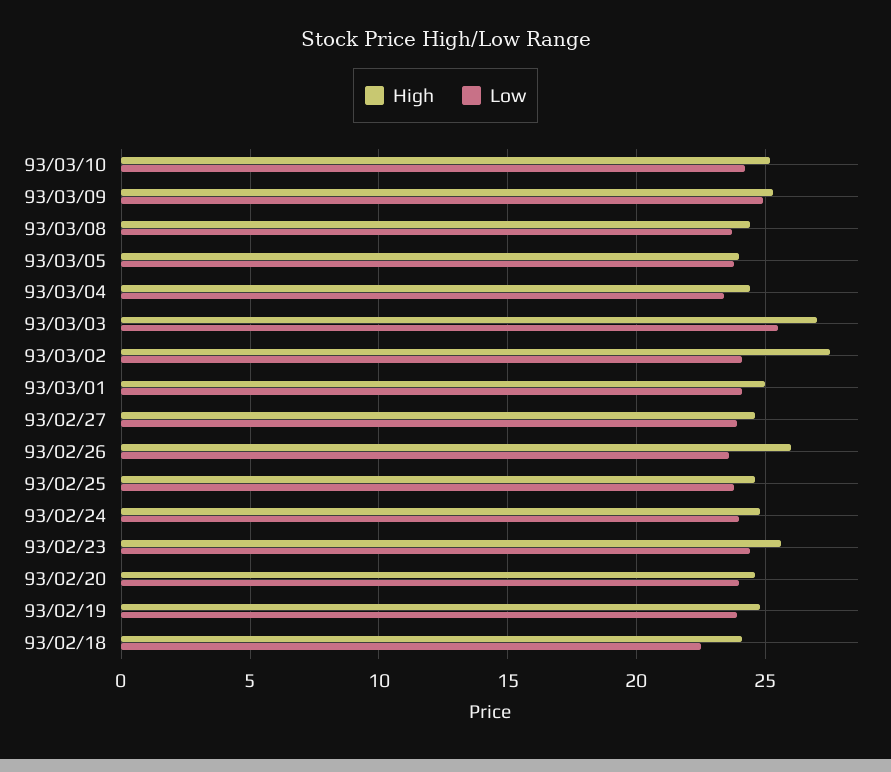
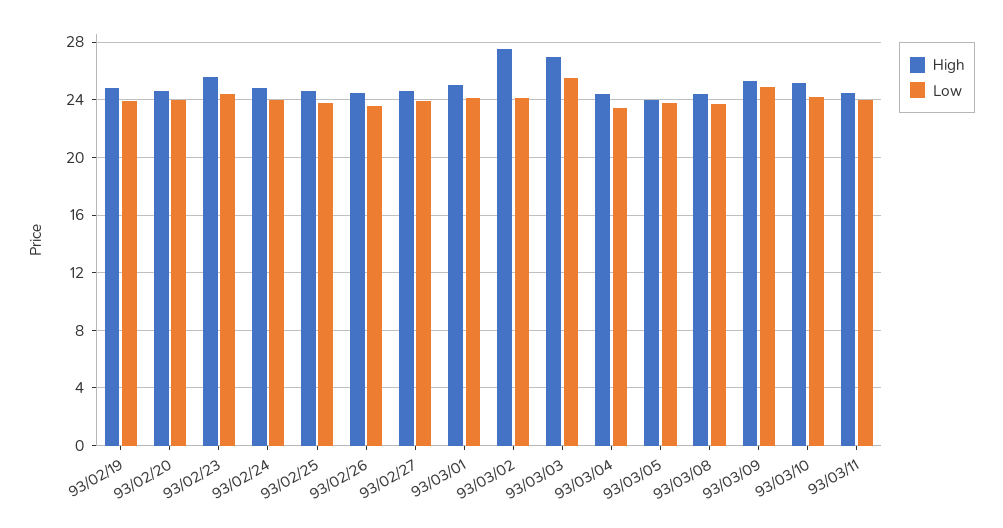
High, 93/02/26: 26 -> 24.5
High, 93/02/18: 24 -> none
Low, 93/02/18: 22.5 -> none
High, 93/03/11: none -> 24.5
Low, 93/03/11: none -> 24

